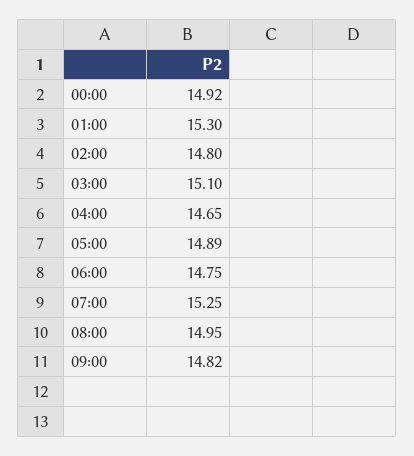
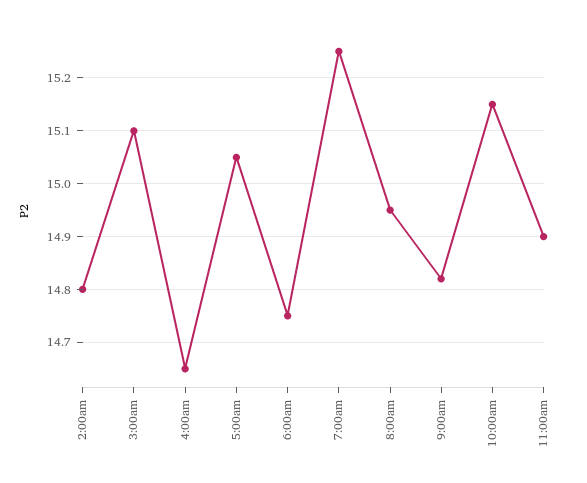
00:00: 14.92 -> none
01:00: 15.3 -> none
05:00: 14.89 -> 15.05
10:00am: none -> 15.15
11:00am: none -> 14.9

